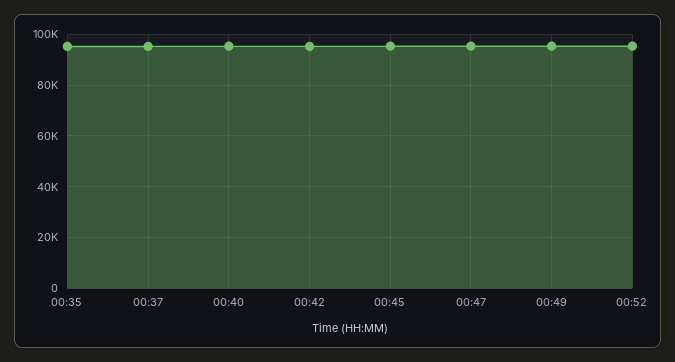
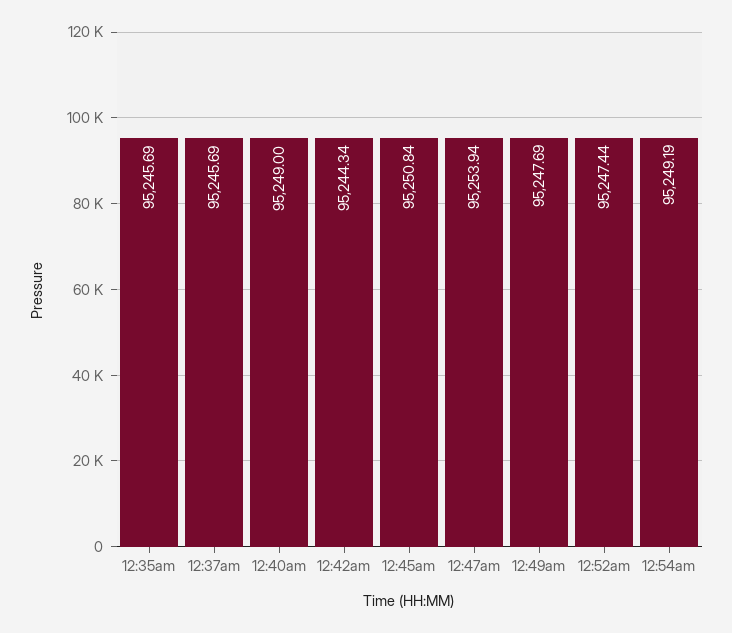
12:54am: none -> 95249.19

